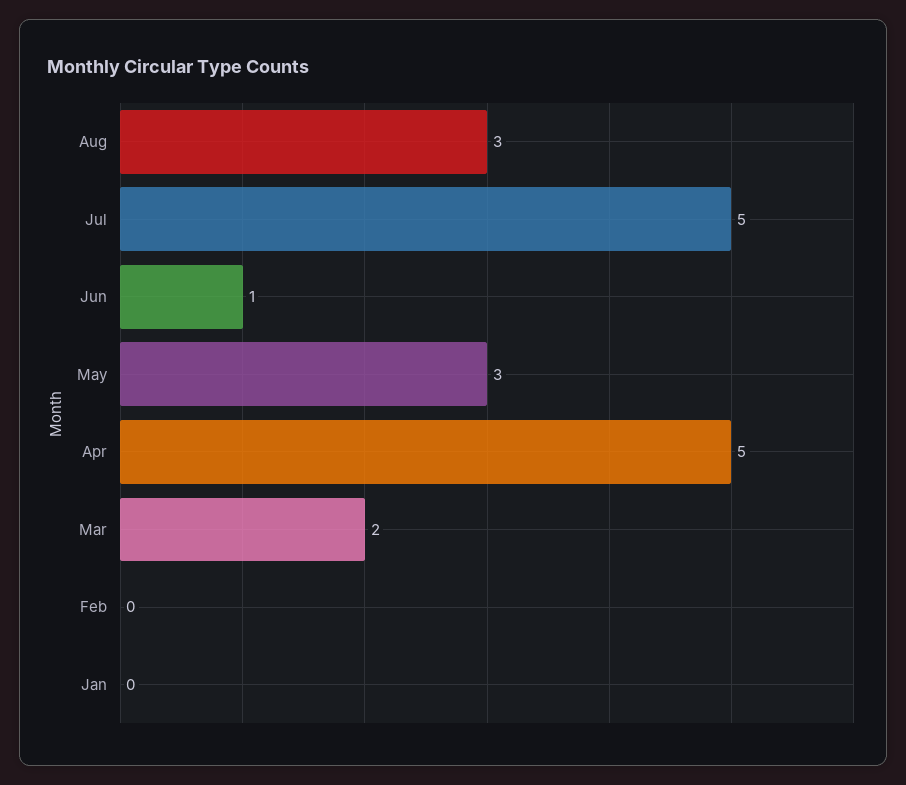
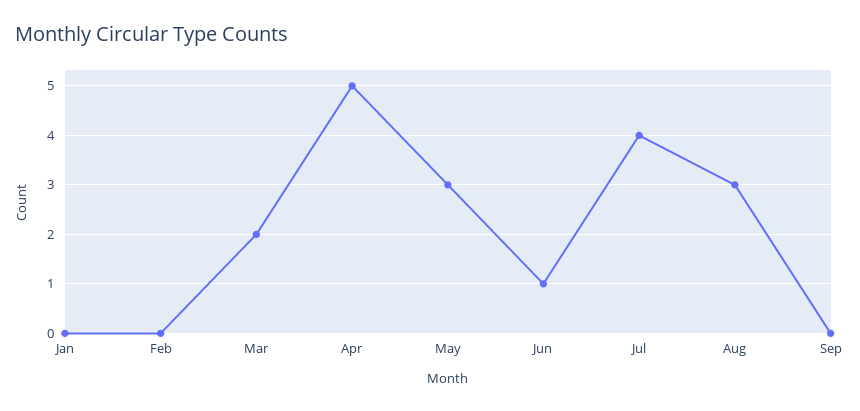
Jul: 5 -> 4
Sep: none -> 0

